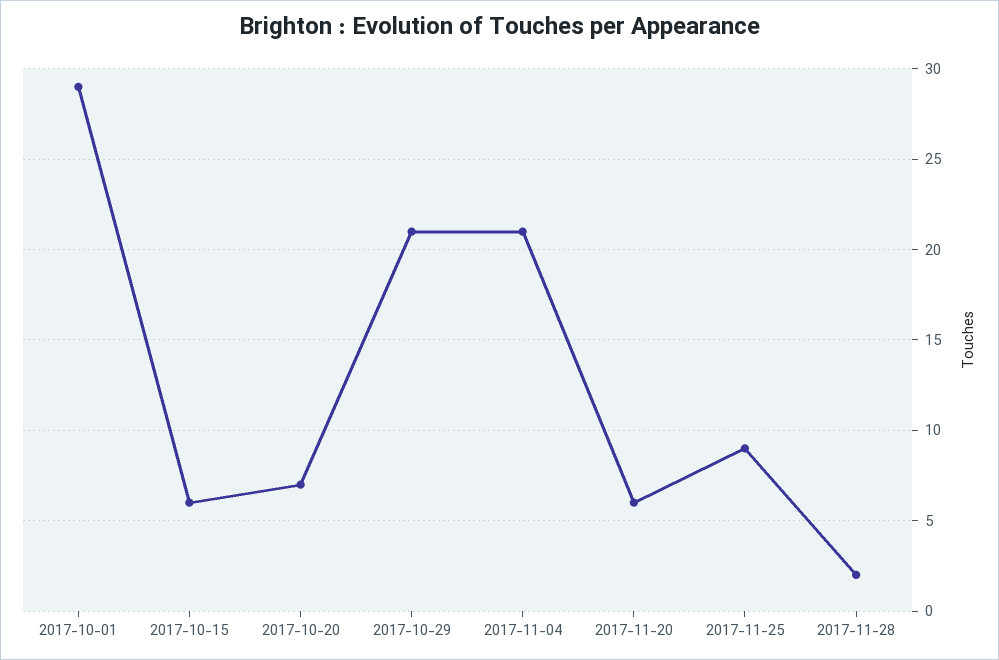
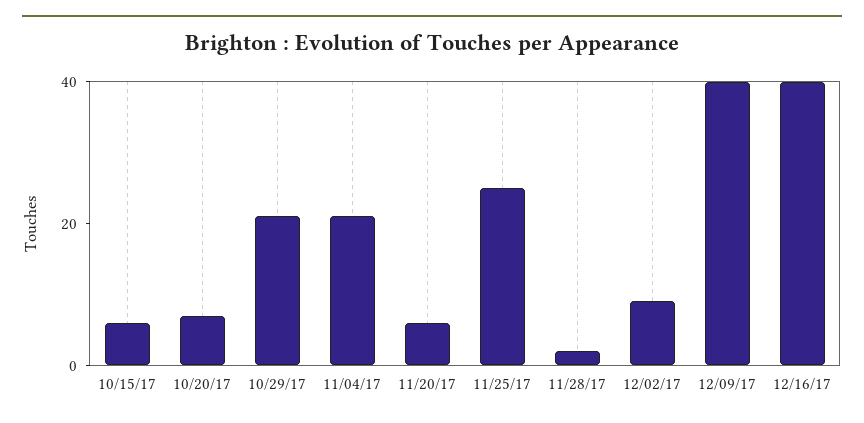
2017-10-01: 29 -> none
2017-11-25: 9 -> 25
12/02/17: none -> 10
12/09/17: none -> 40
12/16/17: none -> 40

